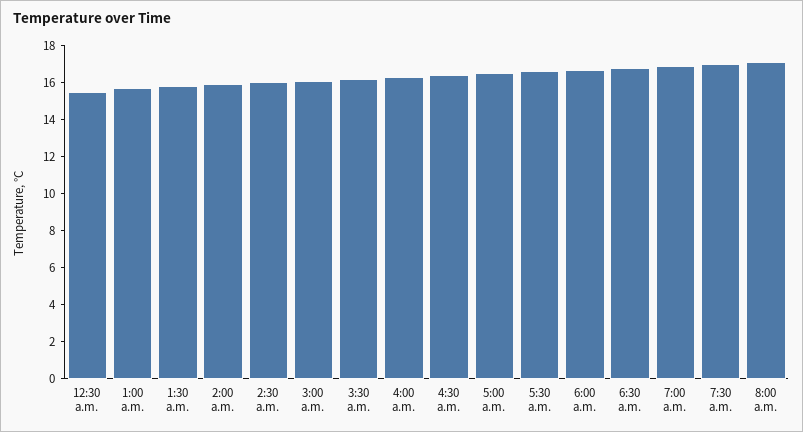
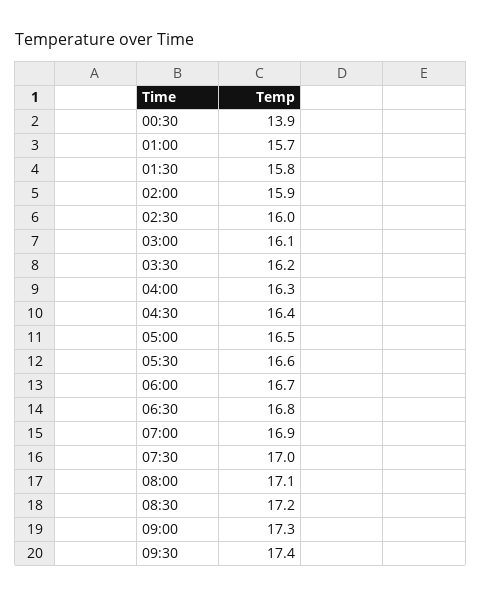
12:30 a.m.: 15.5 -> 13.9
08:30: none -> 17.2
09:00: none -> 17.3
09:30: none -> 17.4

